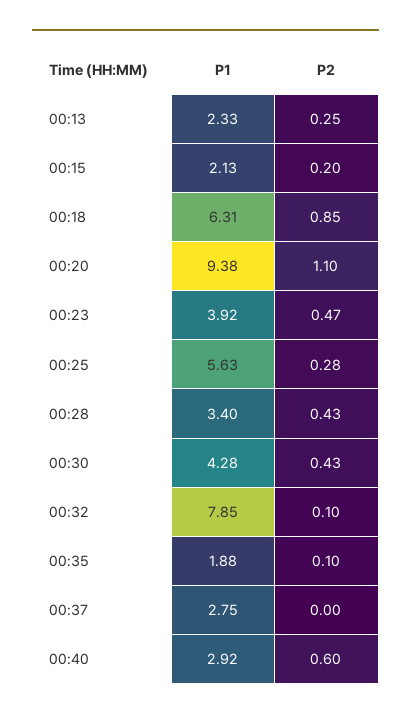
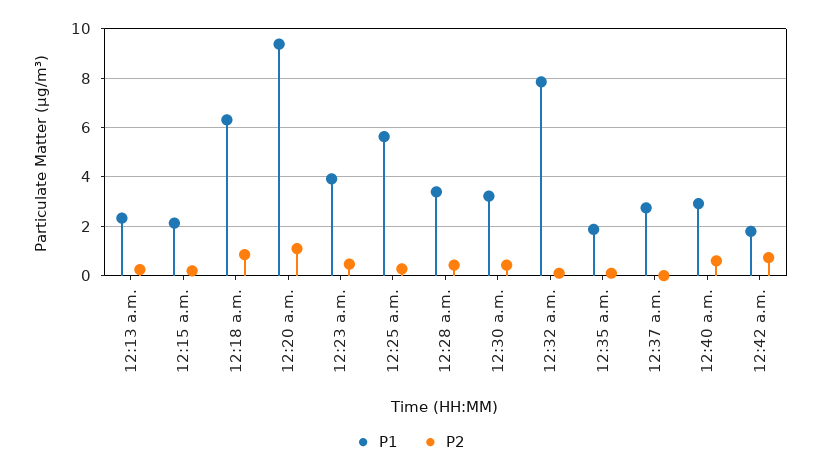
P1, 00:30: 4.28 -> 3.25
P1, 12:42 a.m.: none -> 1.75
P2, 12:42 a.m.: none -> 0.75

